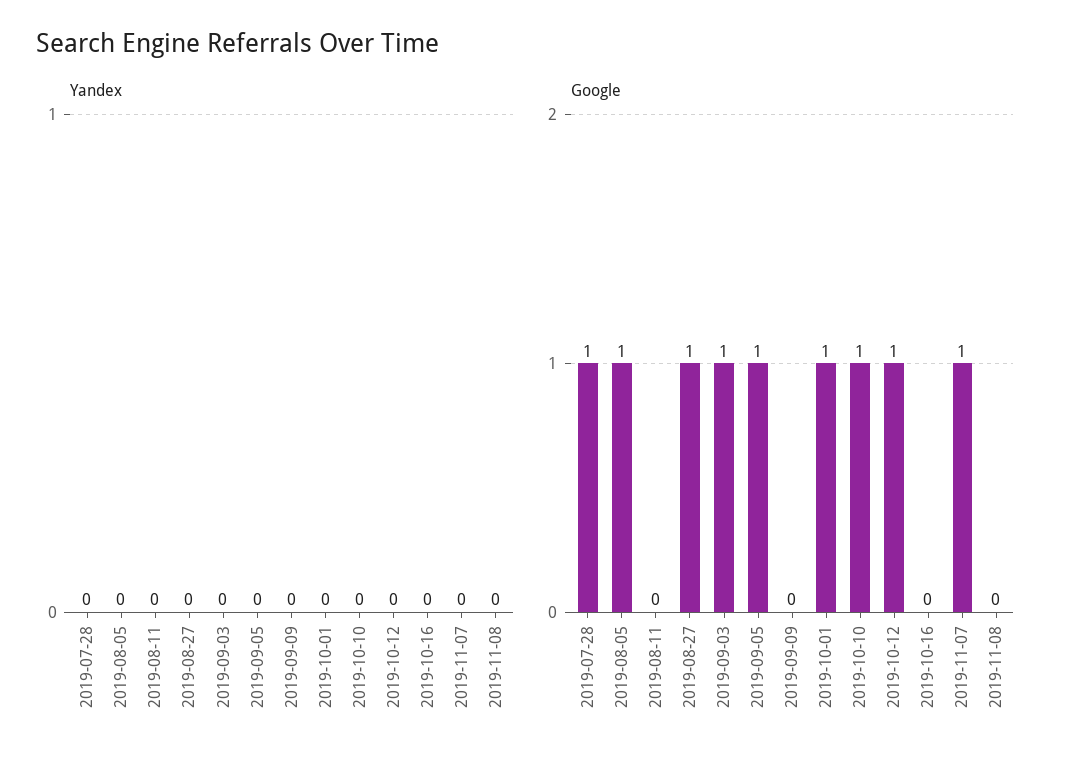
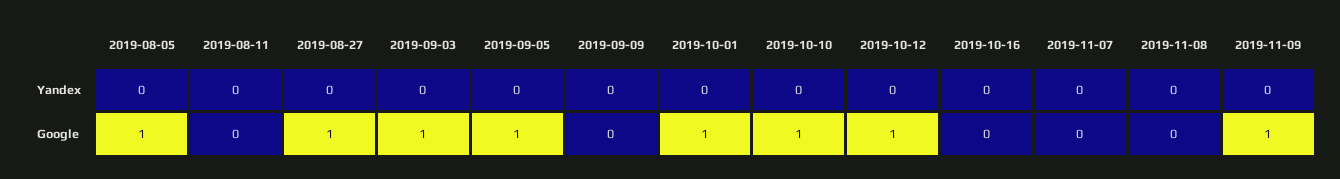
Yandex, 2019-07-28: 0 -> none
Google, 2019-07-28: 1 -> none
Google, 2019-11-07: 1 -> 0
Yandex, 2019-11-09: none -> 0
Google, 2019-11-09: none -> 1

